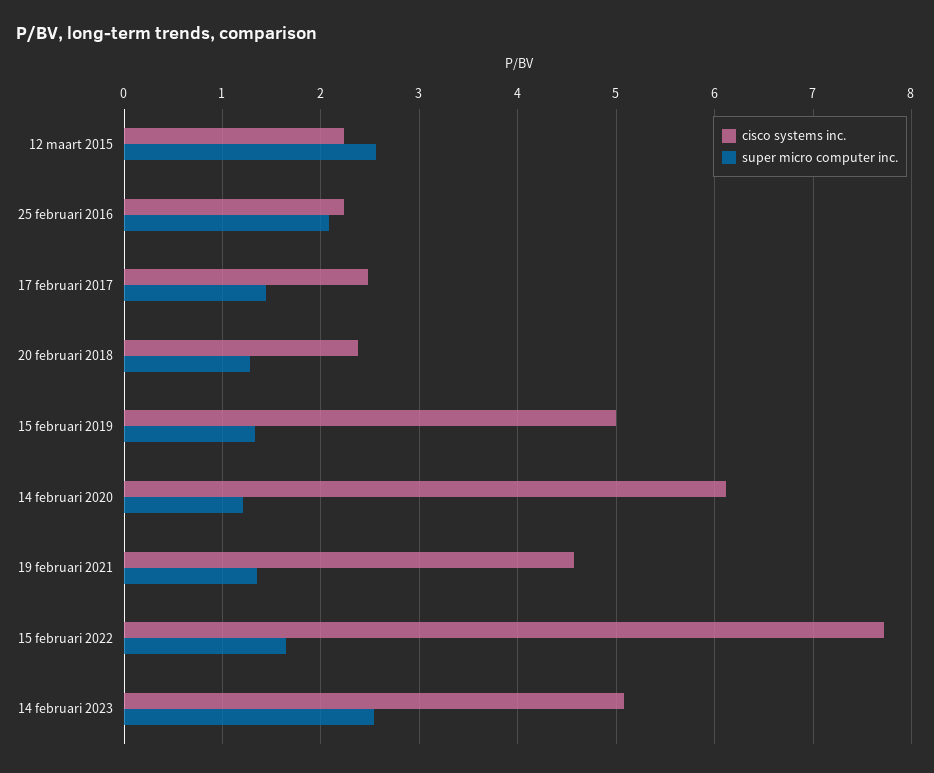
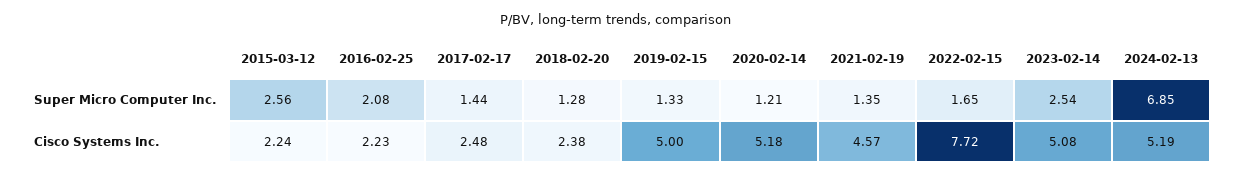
cisco systems inc., 14 februari 2020: 6.1 -> 5.18
super micro computer inc., 2024-02-13: none -> 6.85
cisco systems inc., 2024-02-13: none -> 5.19

